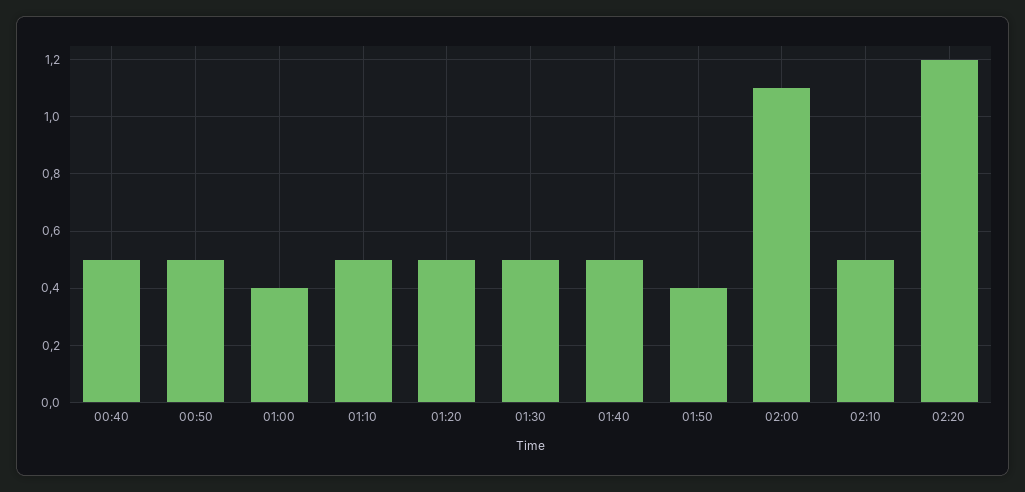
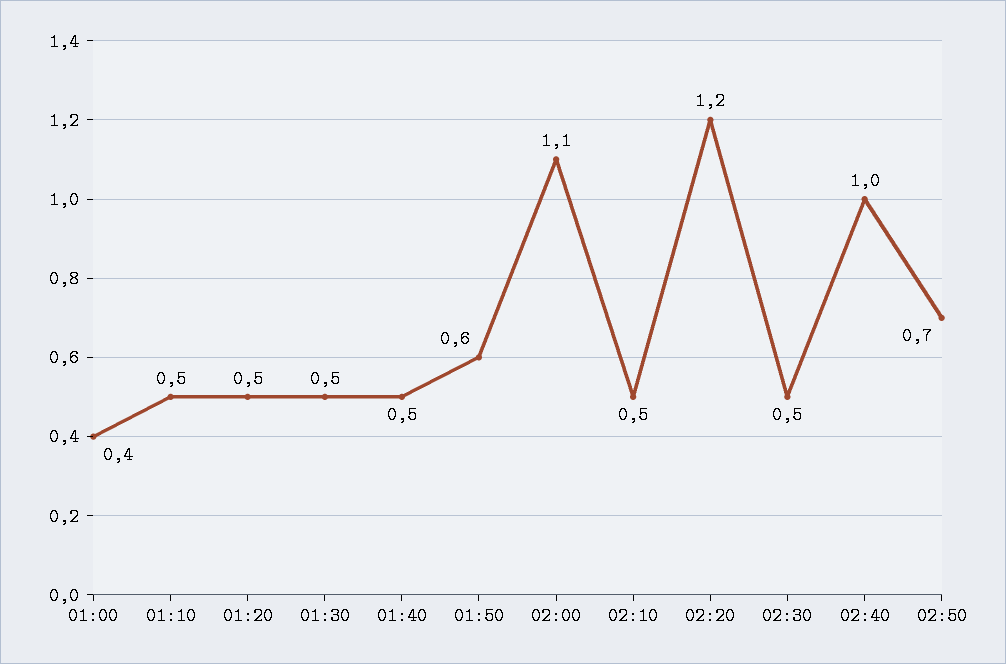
00:40: 0.5 -> none
00:50: 0.5 -> none
01:50: 0.4 -> 0.6
02:30: none -> 0.5
02:40: none -> 1
02:50: none -> 0.7

